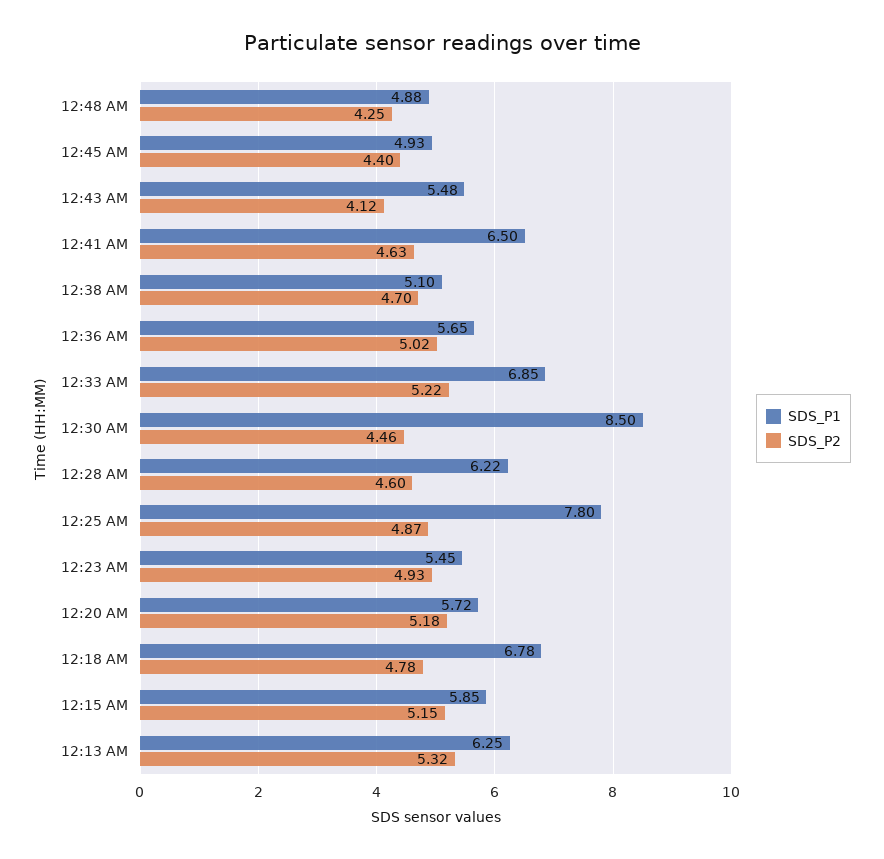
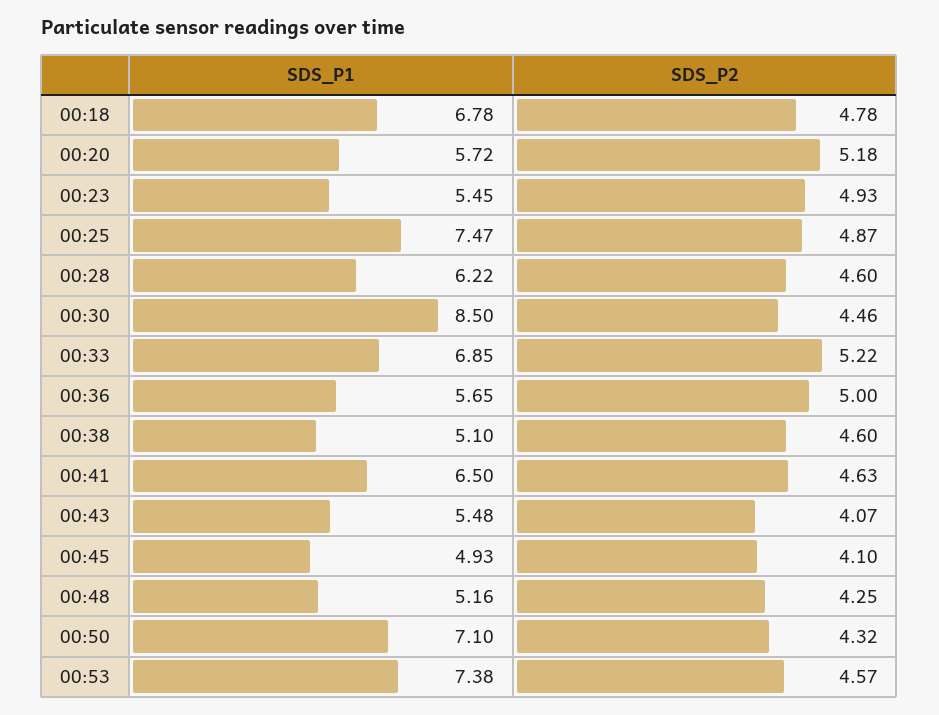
SDS_P1, 12:48 AM: 4.88 -> 5.16
SDS_P2, 12:45 AM: 4.4 -> 4.1
SDS_P2, 12:43 AM: 4.12 -> 4.07
SDS_P2, 12:38 AM: 4.7 -> 4.6
SDS_P2, 12:36 AM: 5.02 -> 5
SDS_P1, 12:25 AM: 7.8 -> 7.47
SDS_P1, 12:15 AM: 5.85 -> none
SDS_P2, 12:15 AM: 5.15 -> none
SDS_P1, 12:13 AM: 6.25 -> none
SDS_P2, 12:13 AM: 5.32 -> none
SDS_P1, 00:50: none -> 7.1
SDS_P2, 00:50: none -> 4.32
SDS_P1, 00:53: none -> 7.38
SDS_P2, 00:53: none -> 4.57

